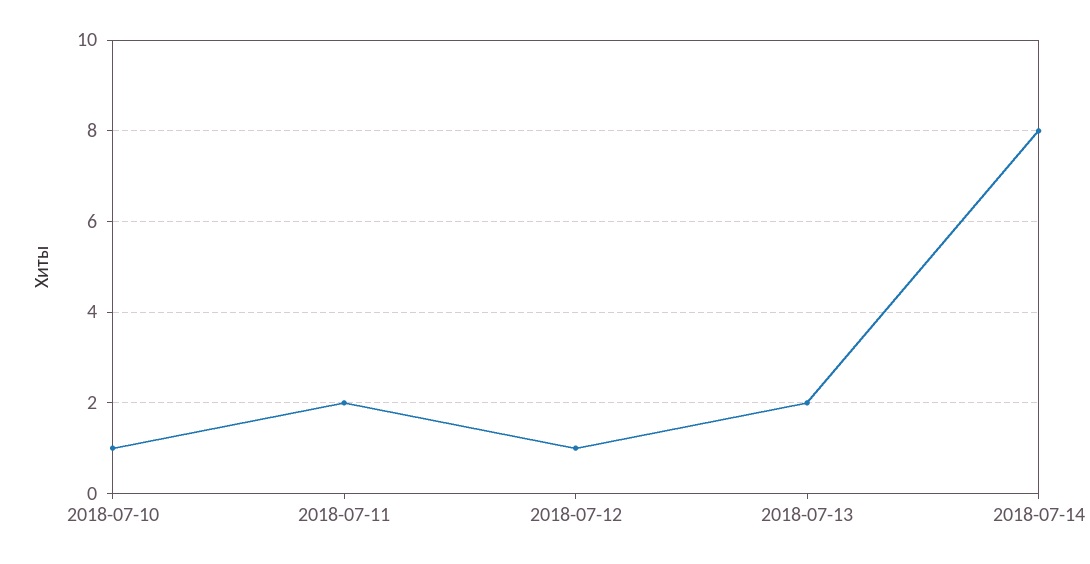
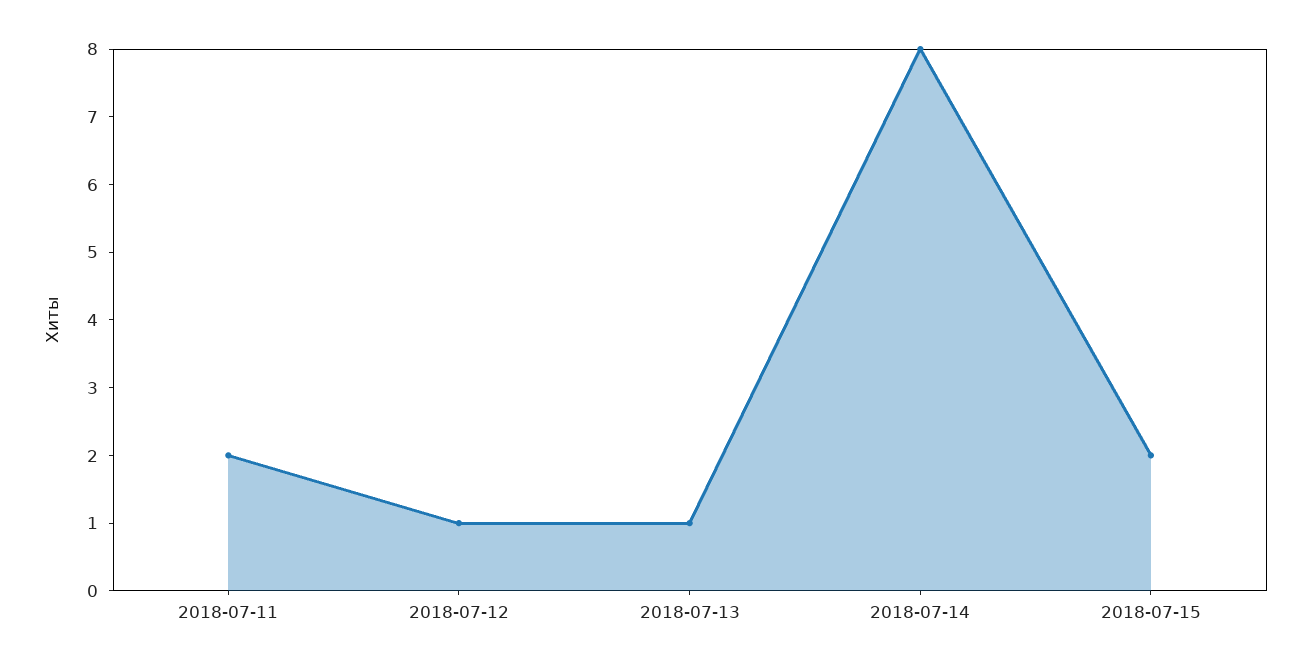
2018-07-10: 1 -> none
2018-07-13: 2 -> 1
2018-07-15: none -> 2

